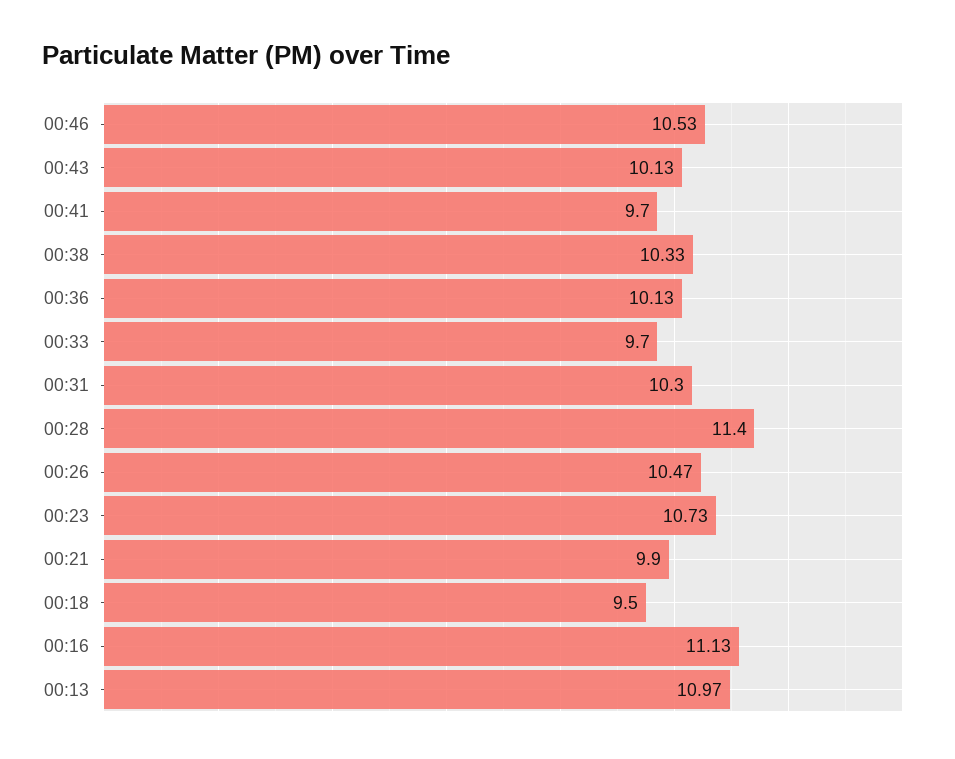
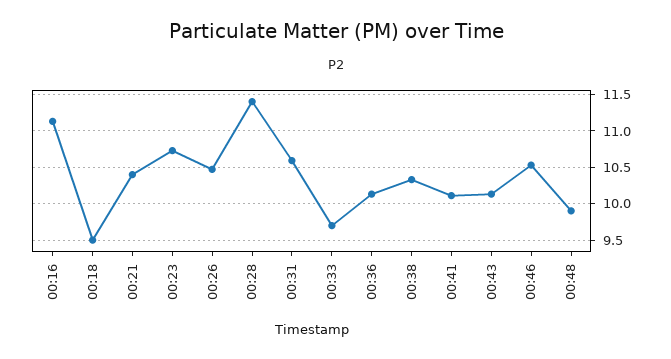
00:41: 9.7 -> 10.1
00:31: 10.3 -> 10.6
00:21: 9.9 -> 10.4
00:13: 10.97 -> none
00:48: none -> 9.9

